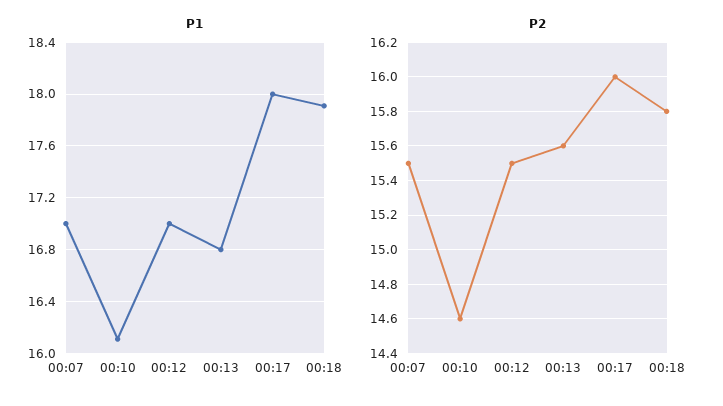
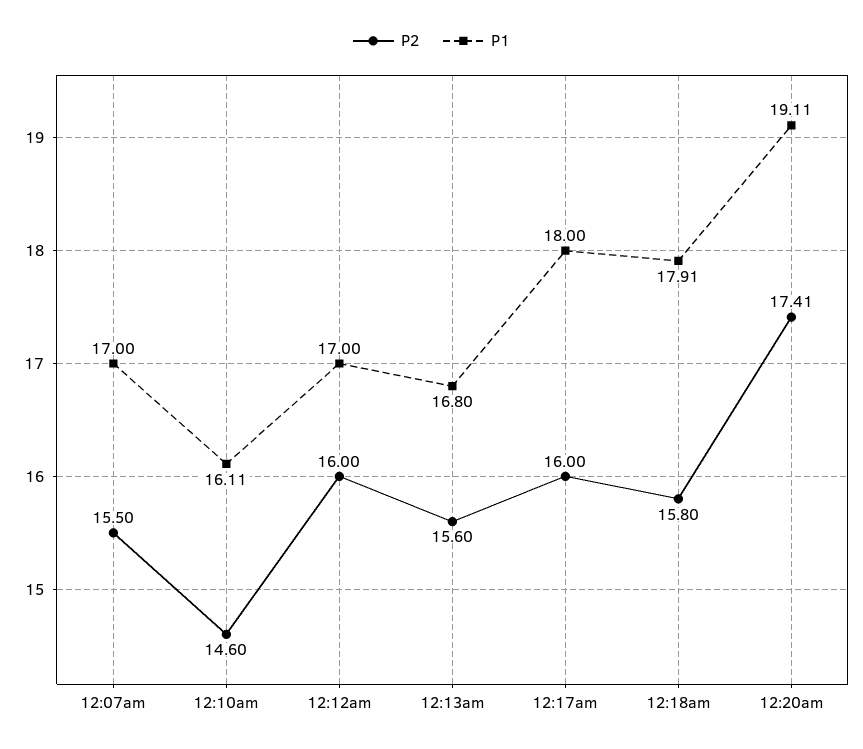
P2, 00:12: 15.5 -> 16
P2, 12:20am: none -> 17.41
P1, 12:20am: none -> 19.11

